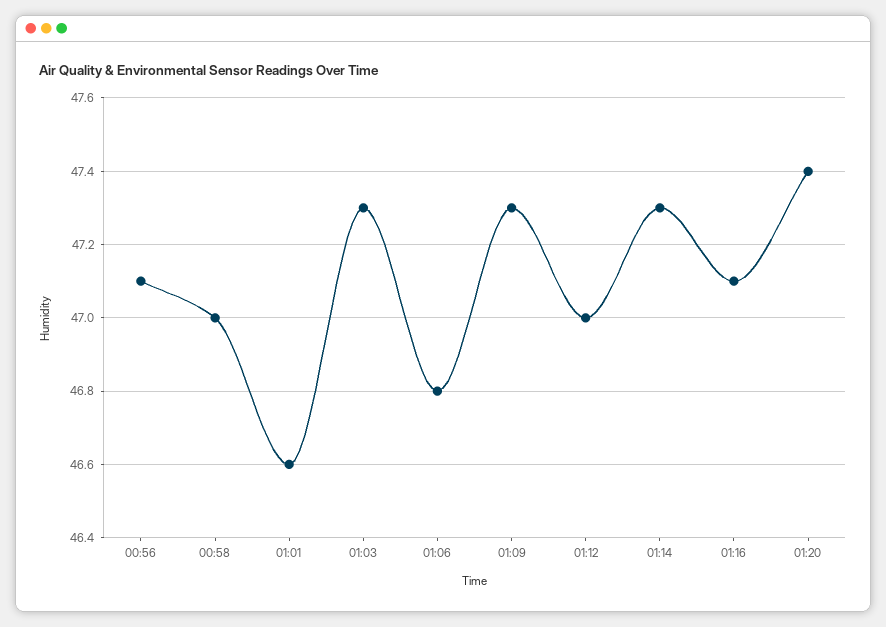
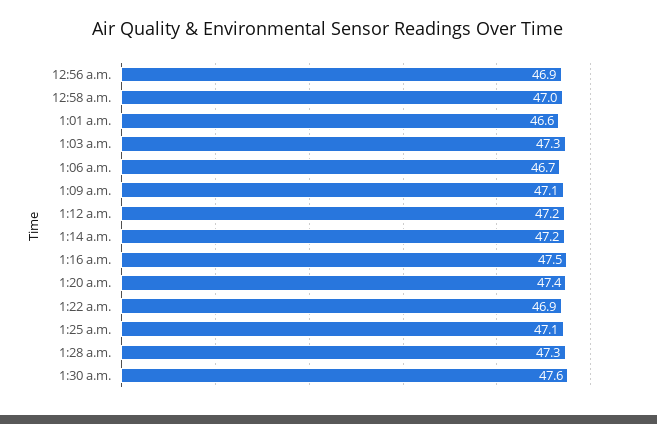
00:56: 47.1 -> 46.9
01:06: 46.8 -> 46.7
01:09: 47.3 -> 47.1
01:12: 47 -> 47.2
01:14: 47.3 -> 47.2
01:16: 47.1 -> 47.5
1:22 a.m.: none -> 46.9
1:25 a.m.: none -> 47.1
1:28 a.m.: none -> 47.3
1:30 a.m.: none -> 47.6

